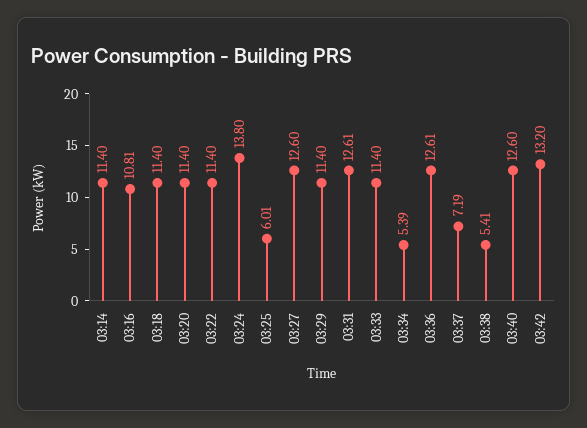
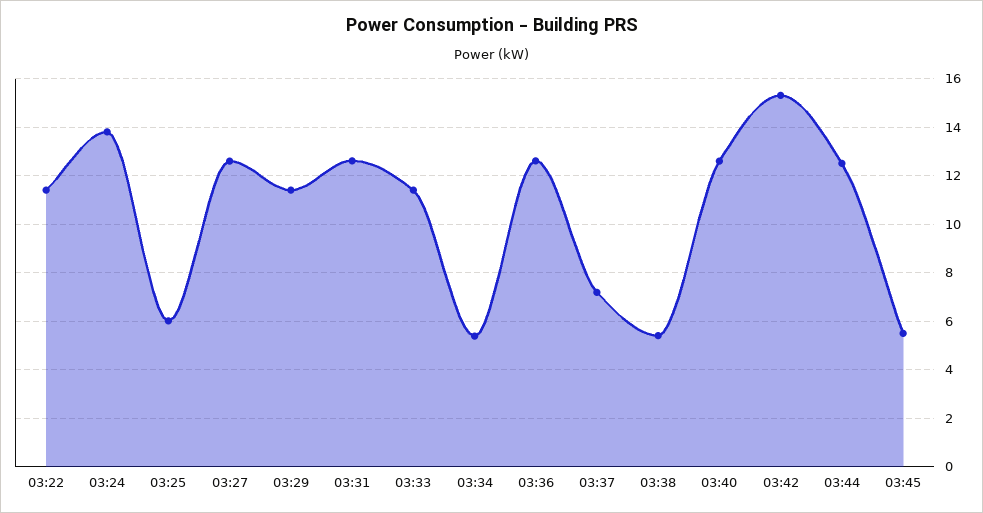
03:14: 11.4 -> none
03:16: 10.81 -> none
03:18: 11.4 -> none
03:20: 11.4 -> none
03:42: 13.2 -> 15.25
03:44: none -> 12.5
03:45: none -> 5.5

